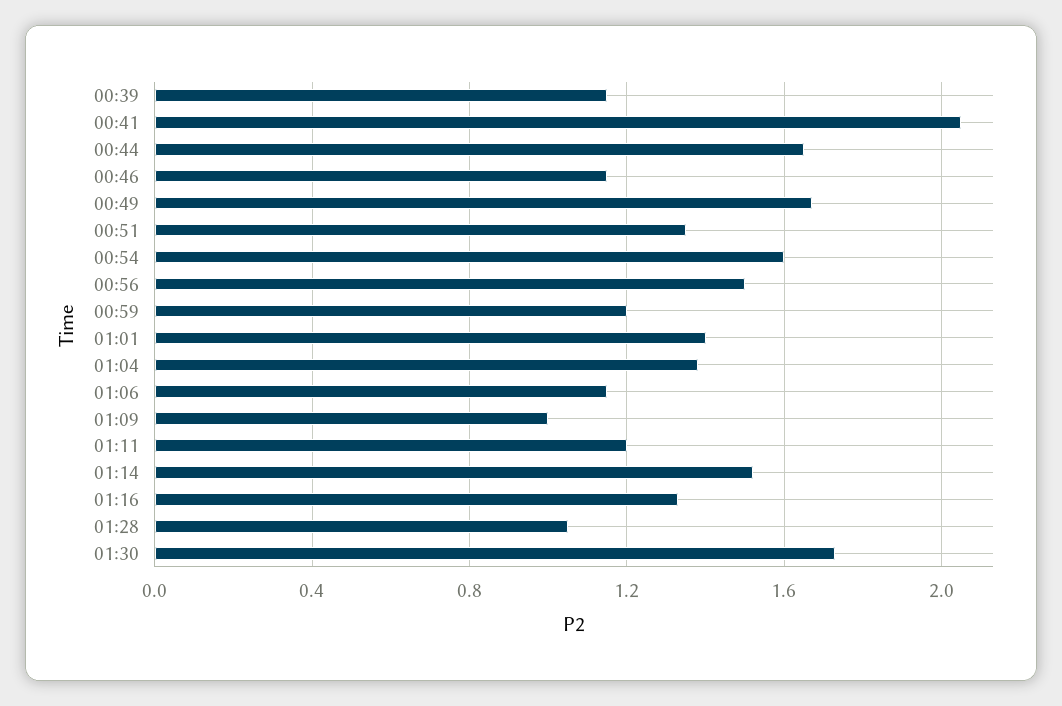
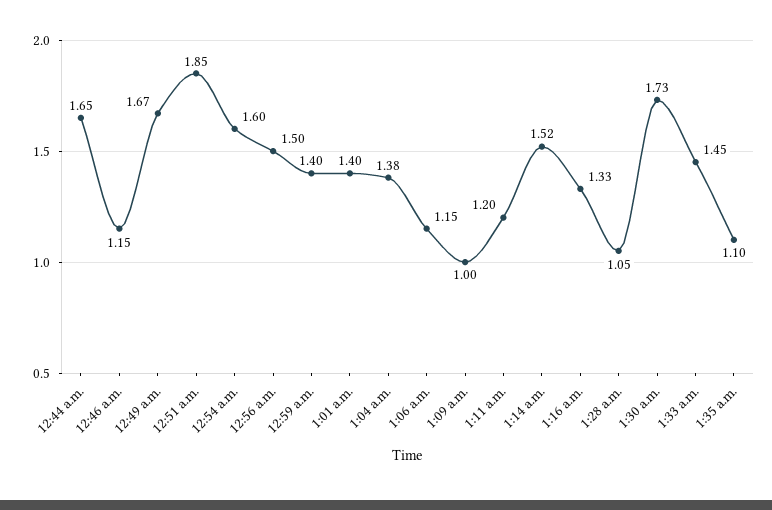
00:39: 1.15 -> none
00:41: 2.05 -> none
00:51: 1.35 -> 1.85
00:59: 1.2 -> 1.4
1:33 a.m.: none -> 1.45
1:35 a.m.: none -> 1.1

